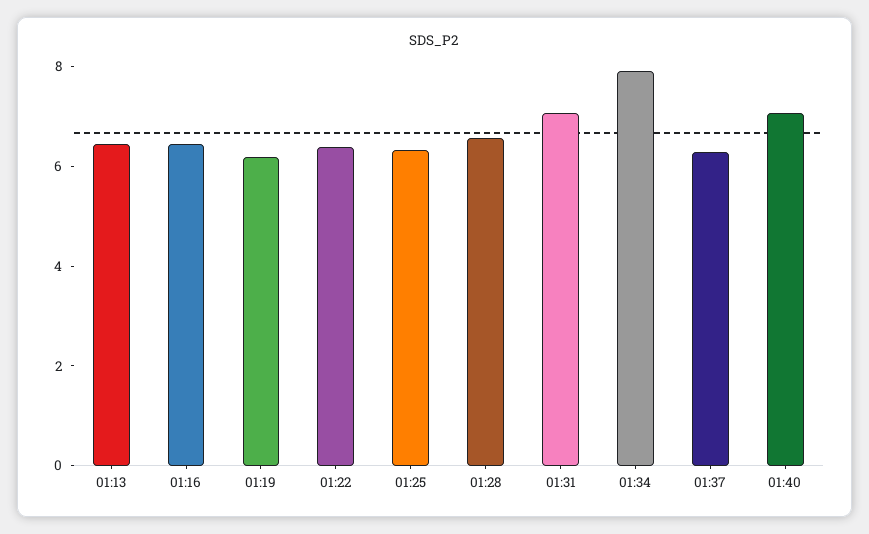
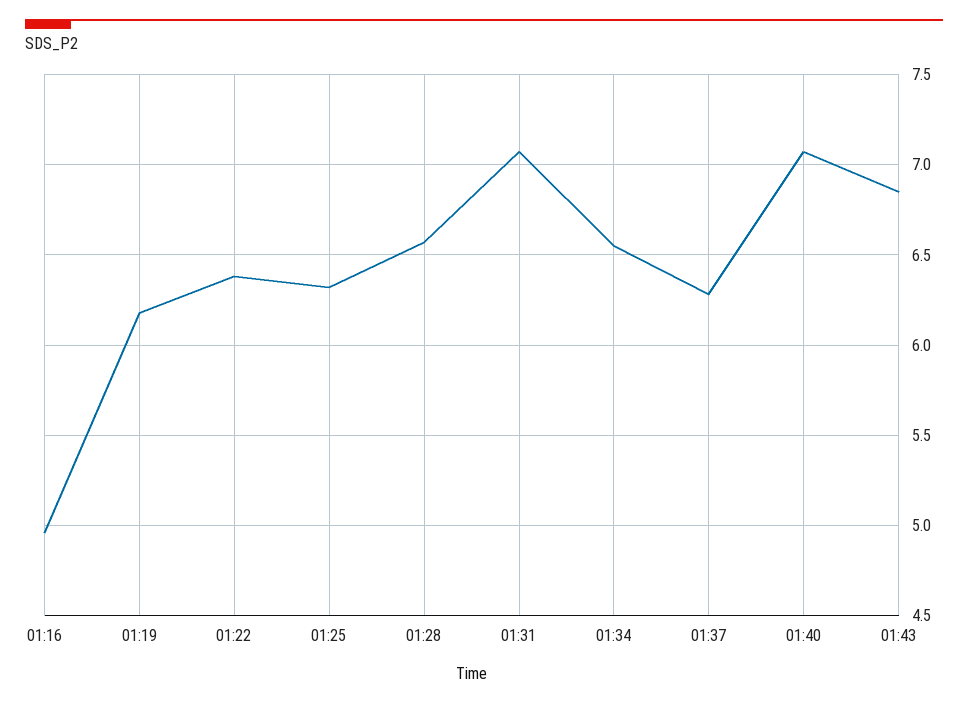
01:13: 6.5 -> none
01:16: 6.5 -> 4.95
01:34: 8 -> 6.55
01:43: none -> 6.85

